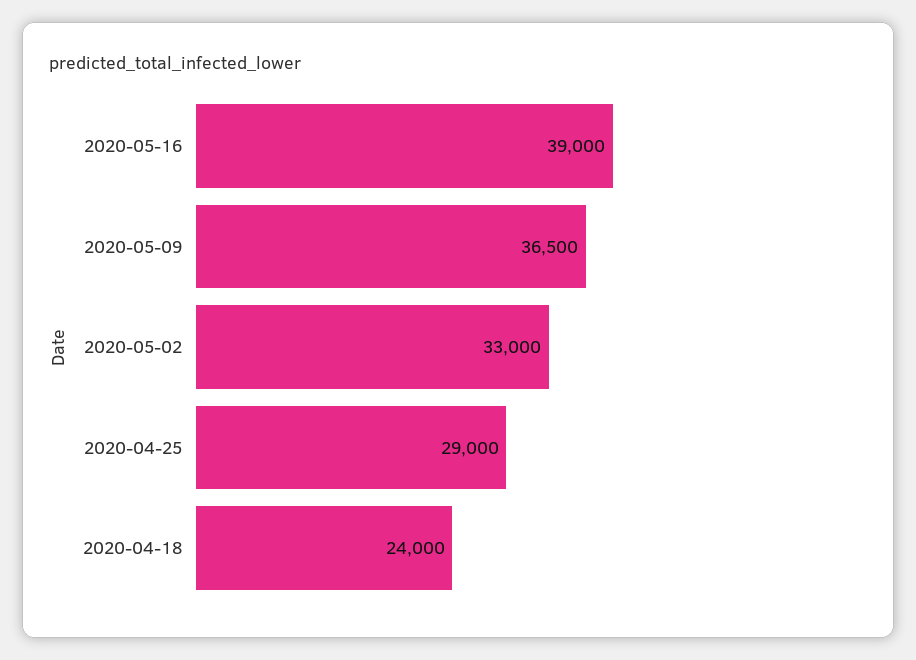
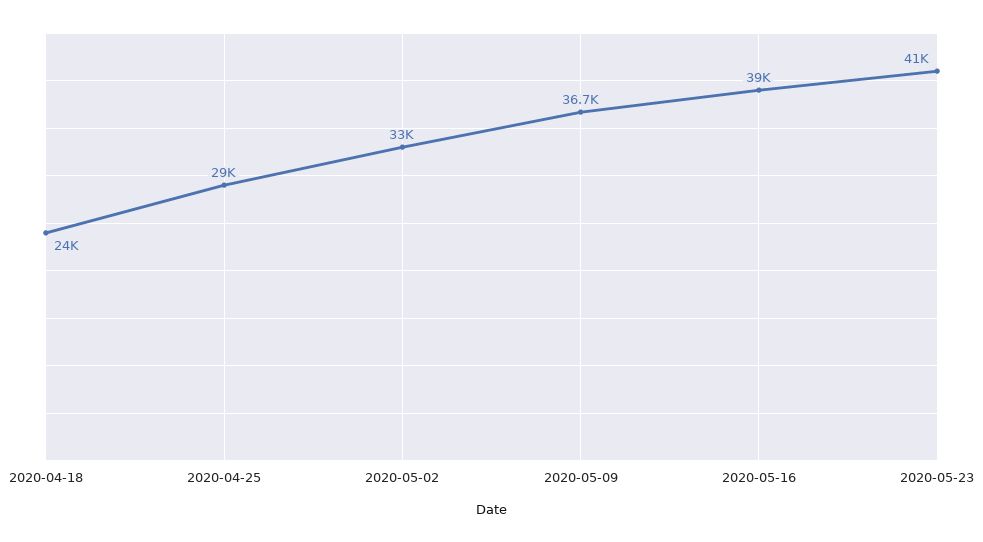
2020-05-09: 36500 -> 36700
2020-05-23: none -> 41000

